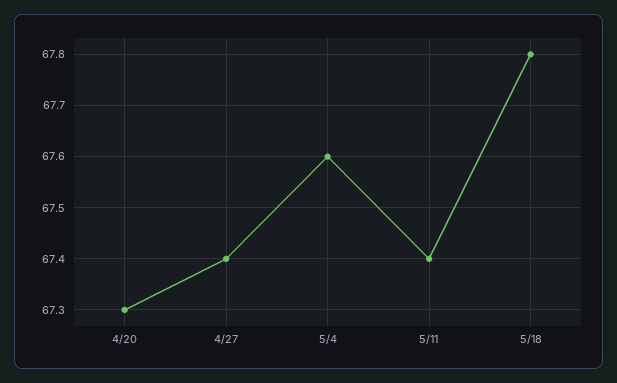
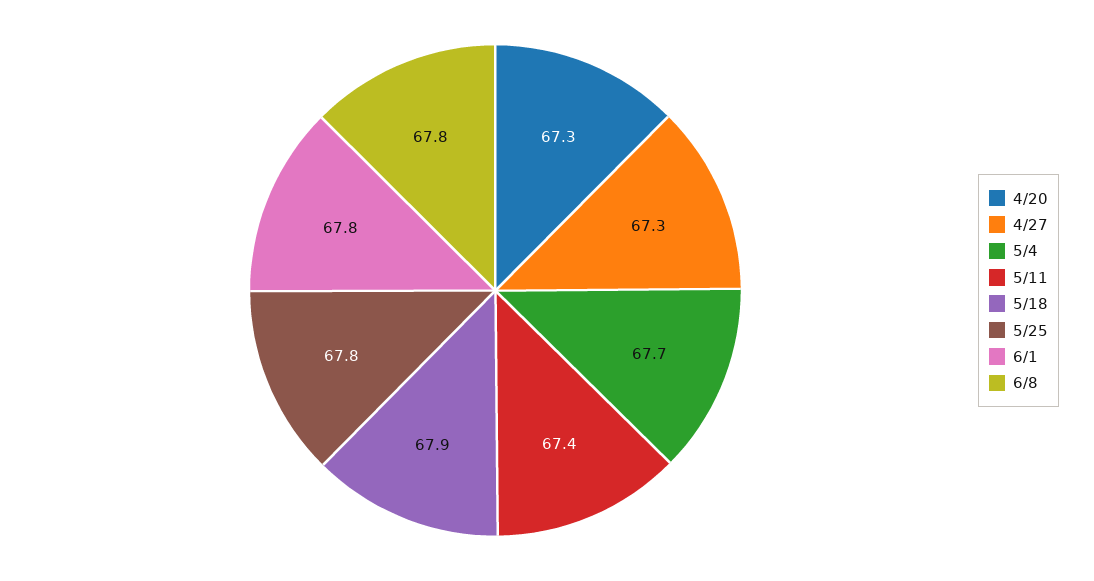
4/27: 67.4 -> 67.3
5/4: 67.6 -> 67.7
5/18: 67.8 -> 67.9
5/25: none -> 67.8
6/1: none -> 67.8
6/8: none -> 67.8

